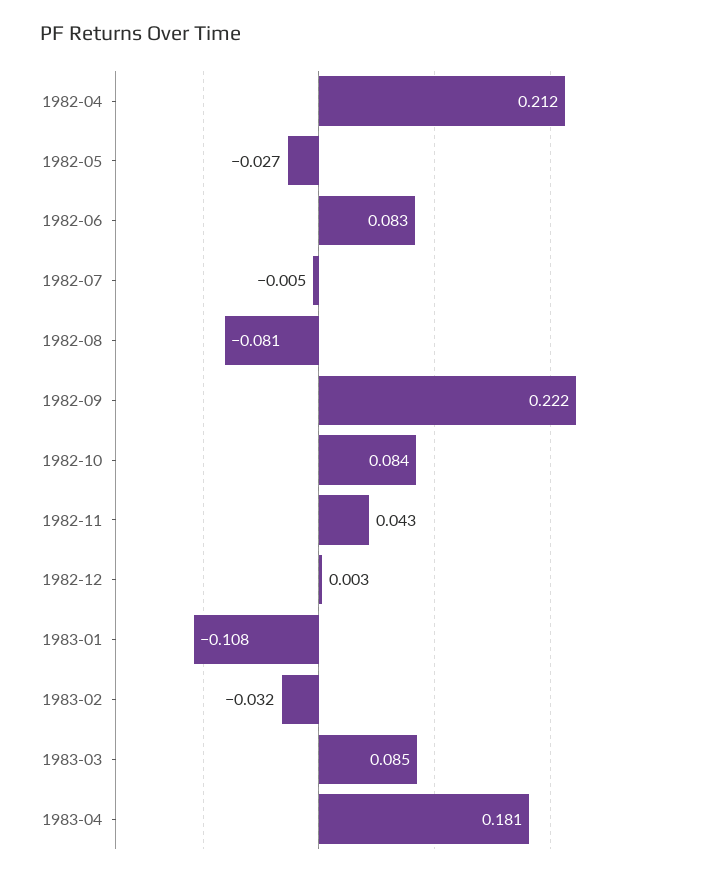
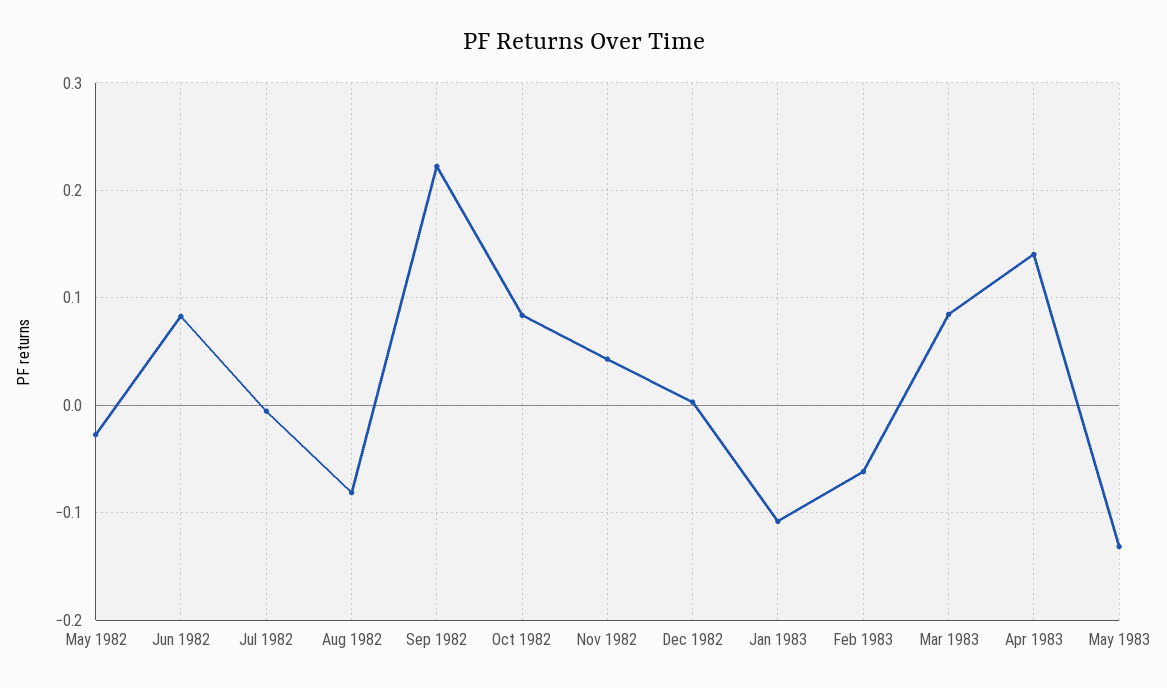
1982-04: 0.212 -> none
1983-02: -0.032 -> -0.06
1983-04: 0.181 -> 0.14
May 1983: none -> -0.13

